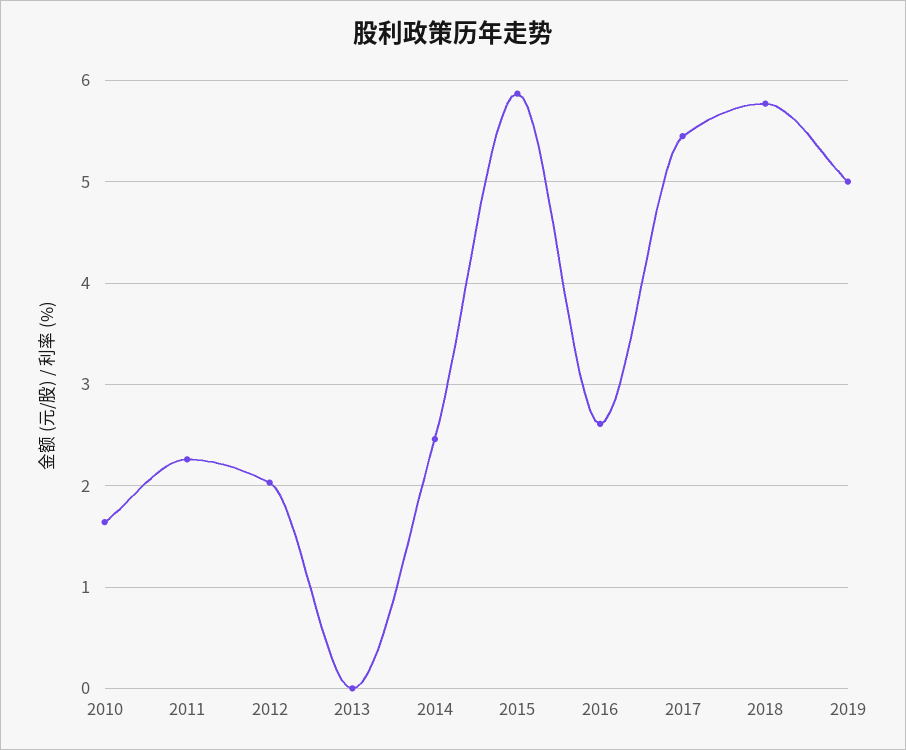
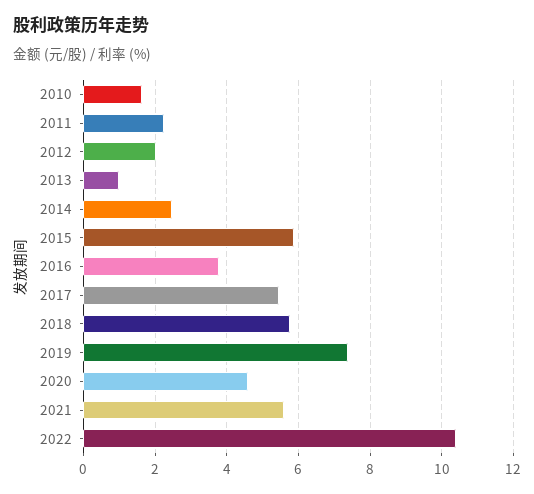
2013: 0 -> 1
2016: 2.6 -> 3.8
2019: 5 -> 7.4
2020: none -> 4.6
2021: none -> 5.6
2022: none -> 10.4

